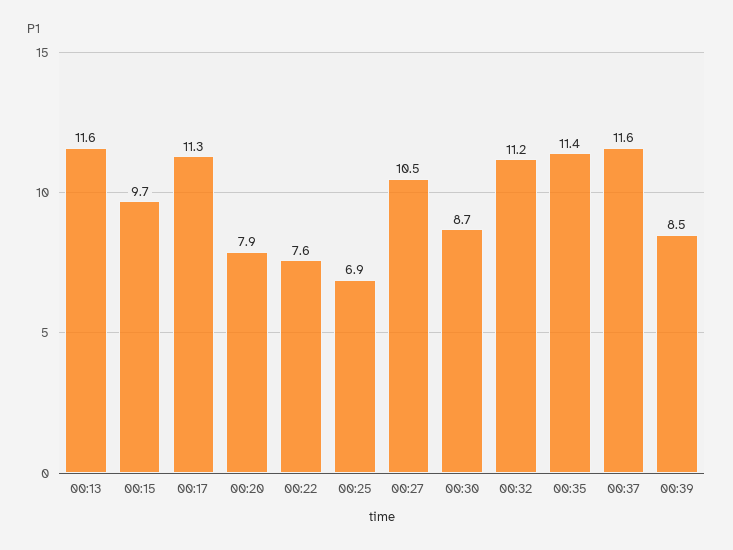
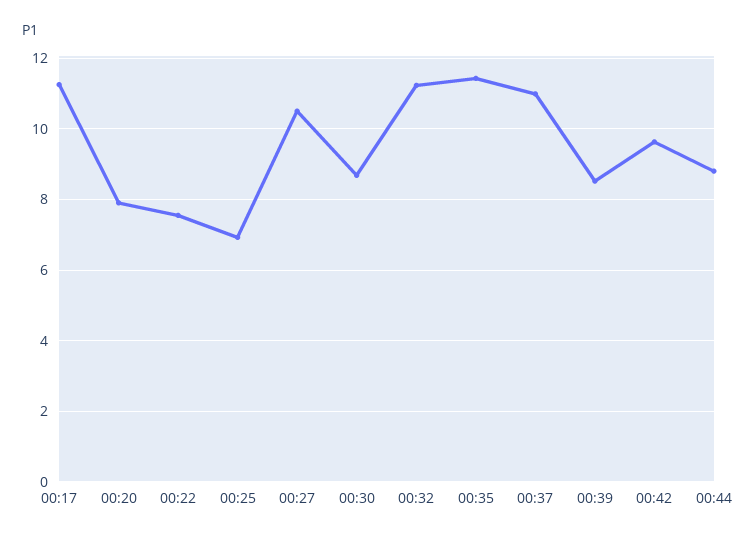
00:13: 11.6 -> none
00:15: 9.7 -> none
00:37: 11.6 -> 11
00:42: none -> 9.6
00:44: none -> 8.8

